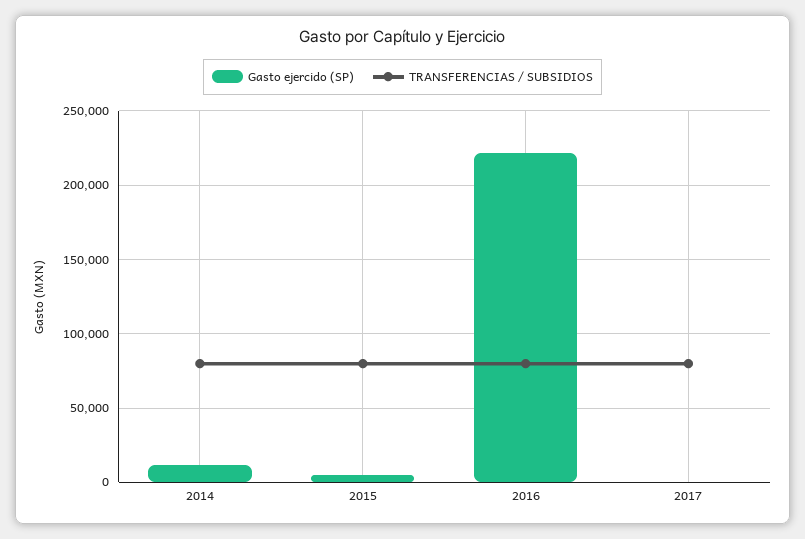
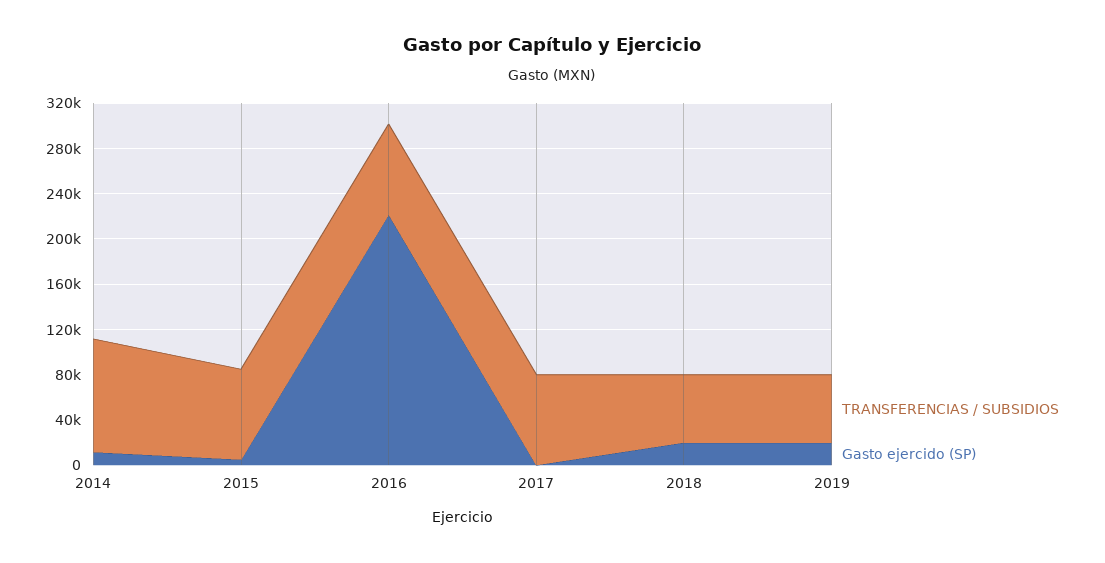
TRANSFERENCIAS / SUBSIDIOS, 2014: 80000 -> 100000
TRANSFERENCIAS / SUBSIDIOS, 2018: none -> 60000
Gasto ejercido (SP), 2018: none -> 20000
TRANSFERENCIAS / SUBSIDIOS, 2019: none -> 60000
Gasto ejercido (SP), 2019: none -> 20000

